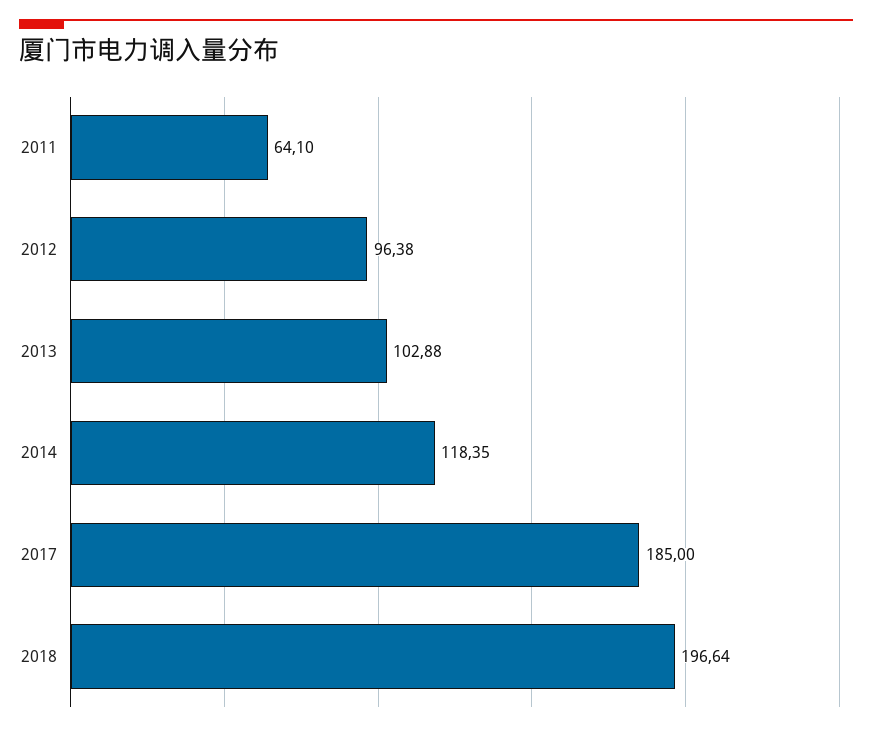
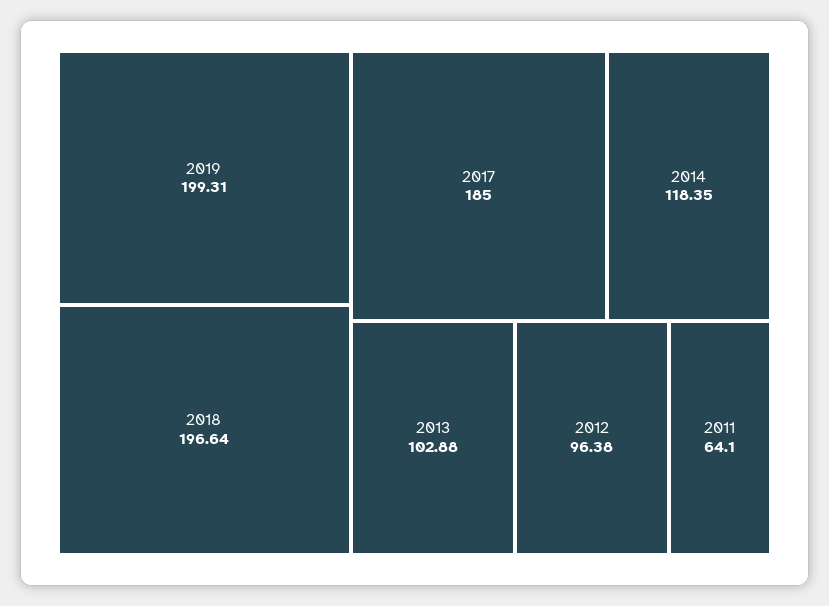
2019: none -> 199.31

